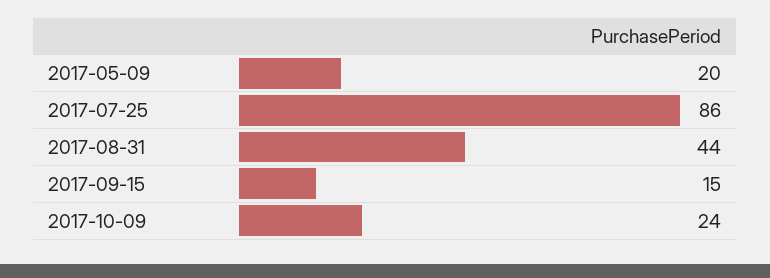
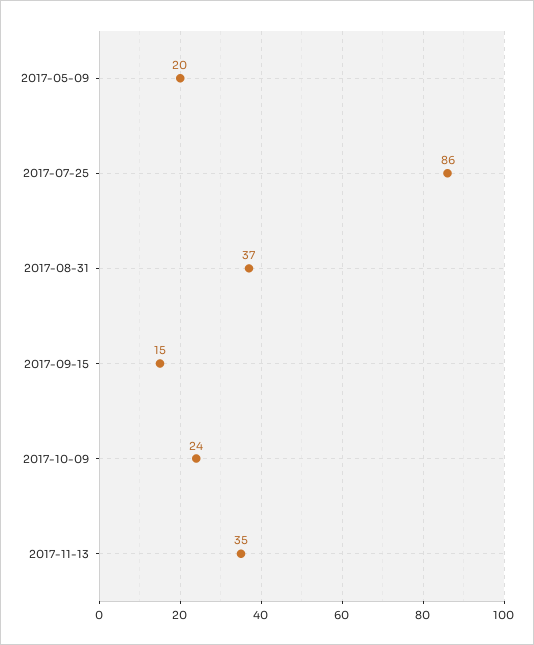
2017-08-31: 44 -> 37
2017-11-13: none -> 35

